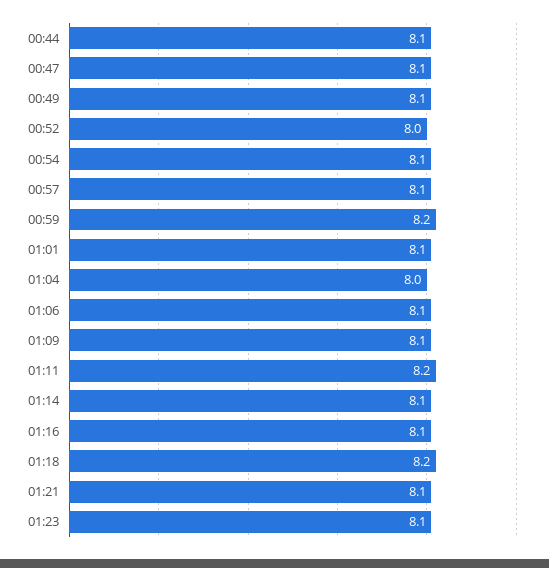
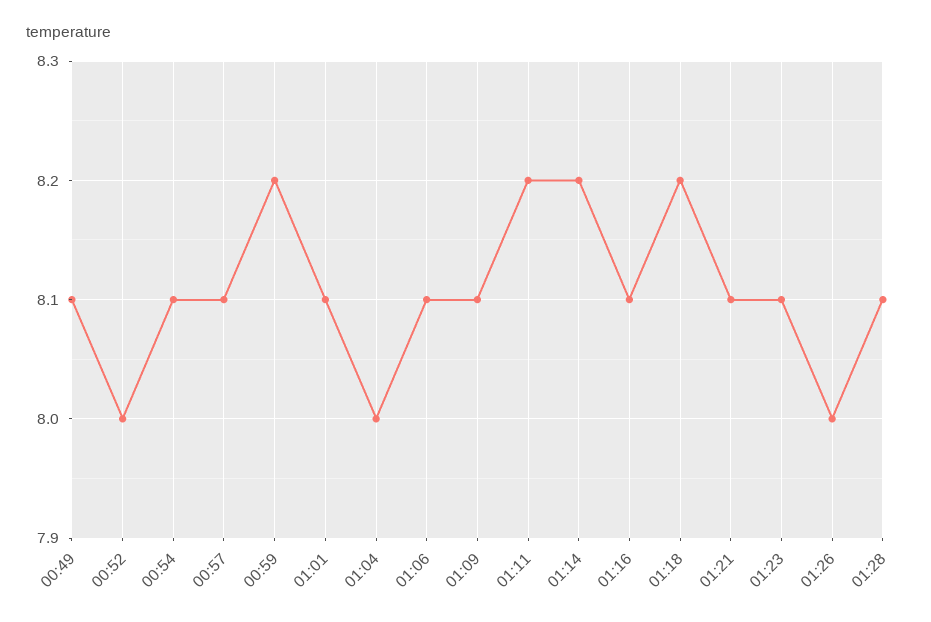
00:44: 8.1 -> none
00:47: 8.1 -> none
01:14: 8.1 -> 8.2
01:26: none -> 8
01:28: none -> 8.1

